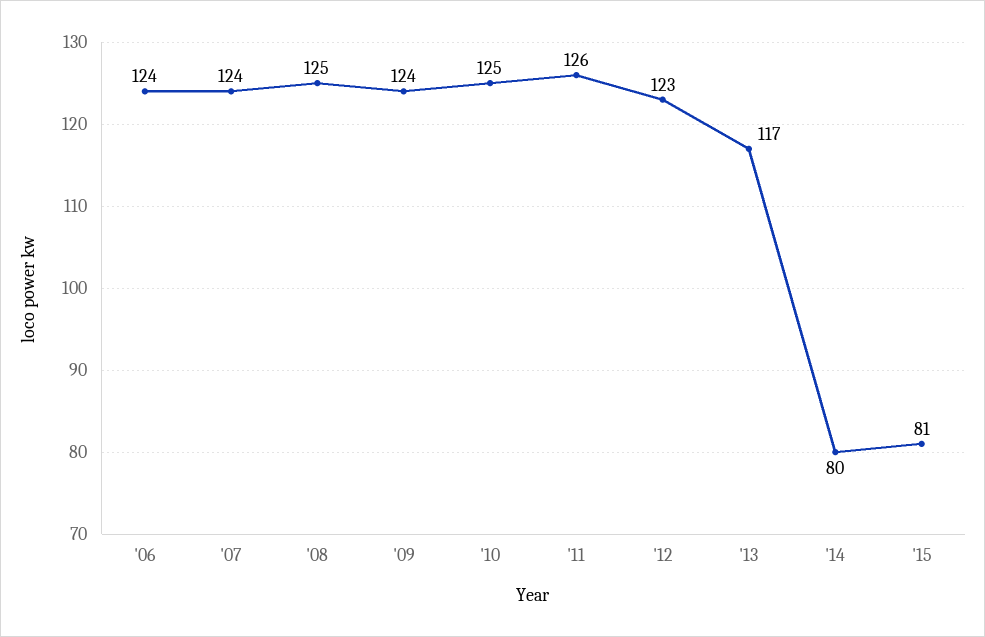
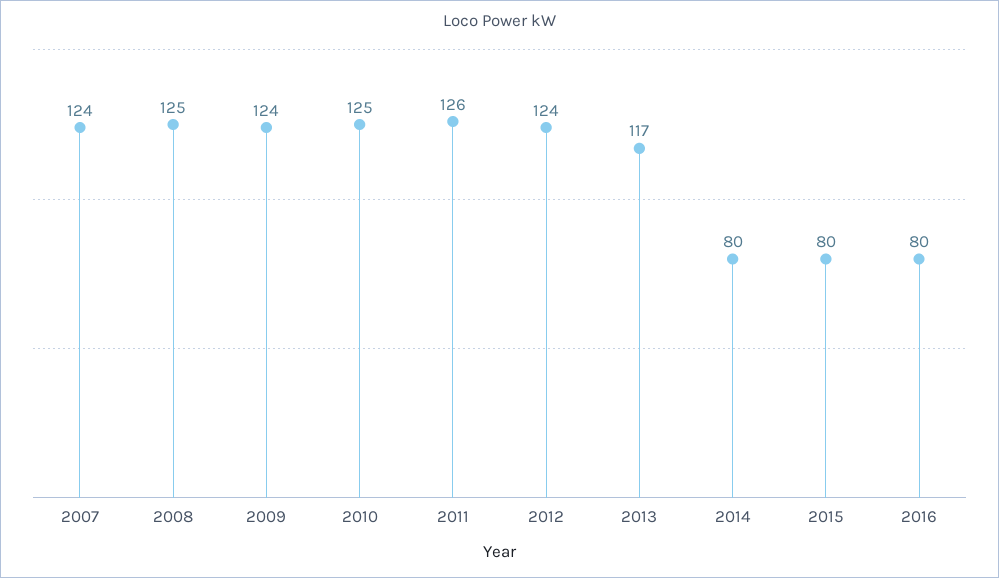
'06: 124 -> none
'12: 123 -> 124
'15: 81 -> 80
2016: none -> 80

